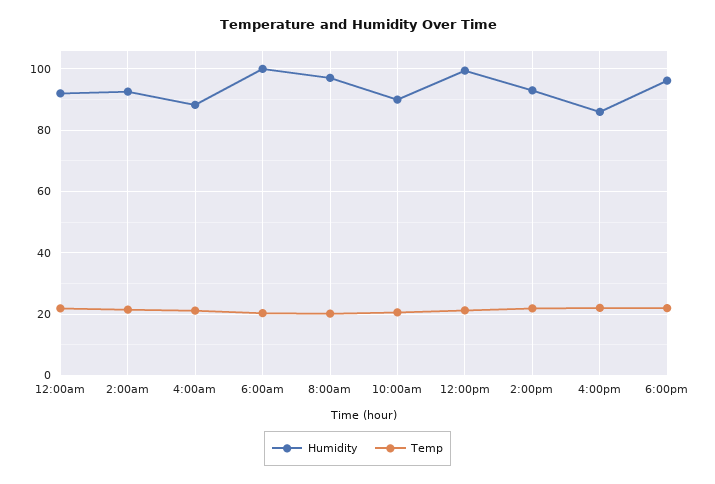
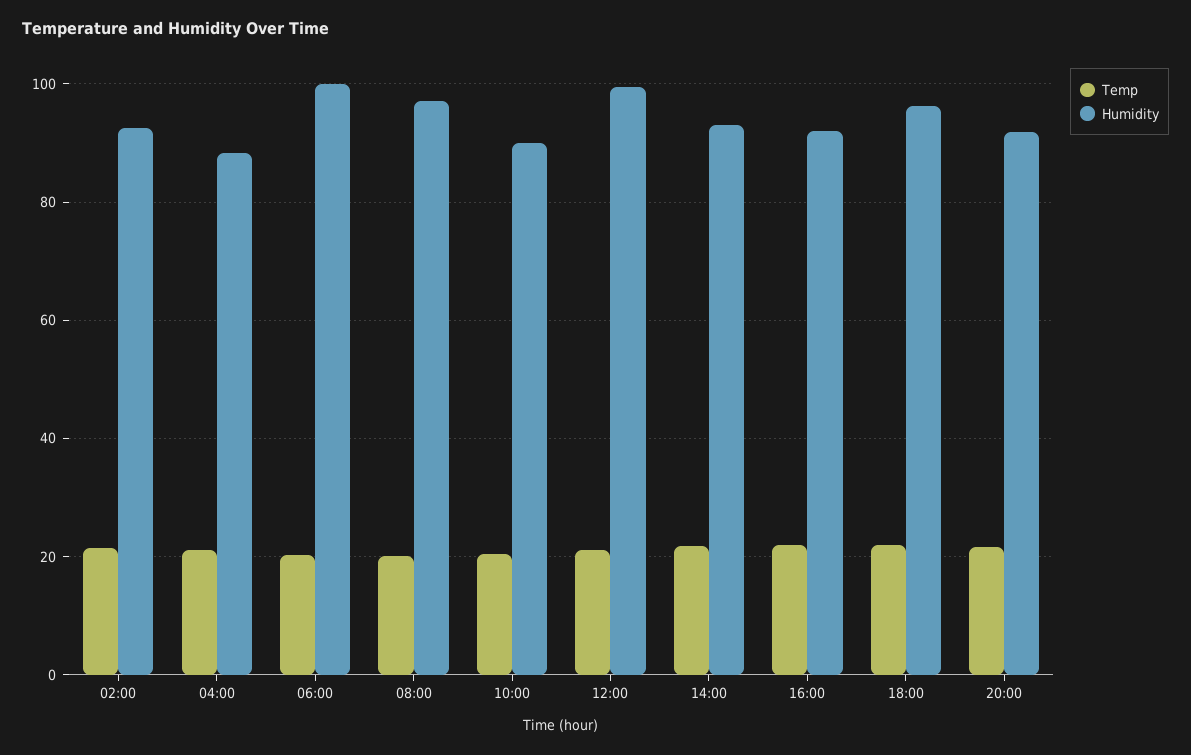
Humidity, 12:00am: 92 -> none
Temp, 12:00am: 22 -> none
Humidity, 4:00pm: 86 -> 92
Temp, 20:00: none -> 22
Humidity, 20:00: none -> 92

